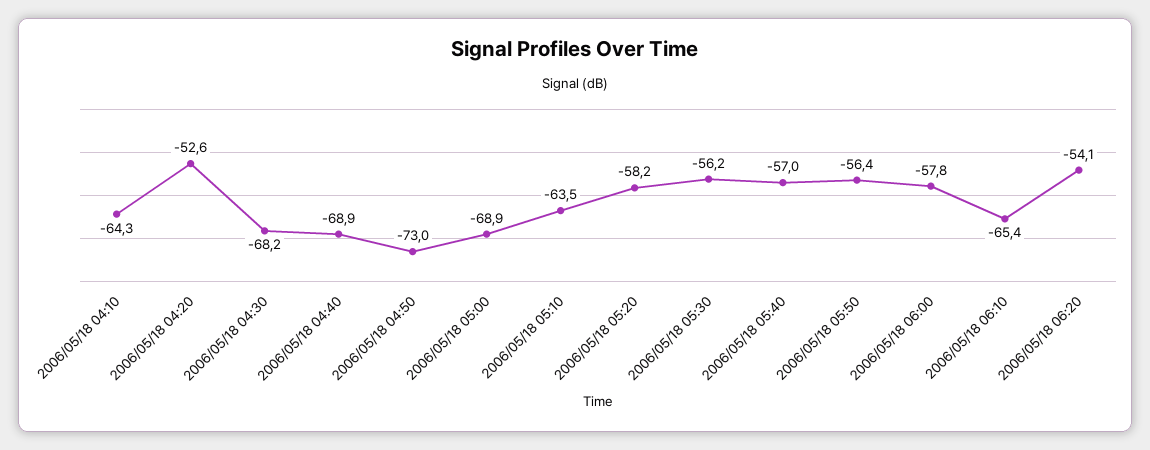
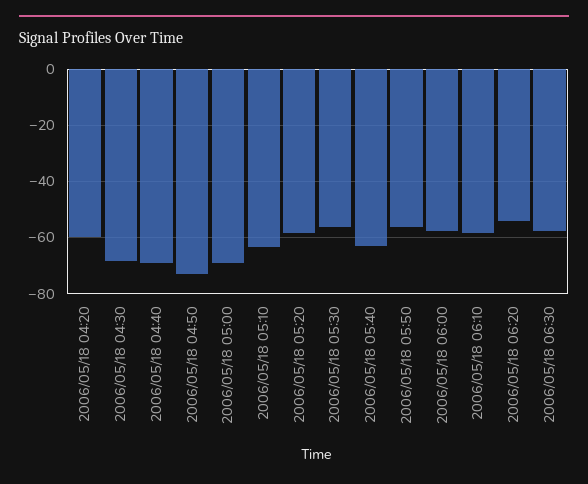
2006/05/18 04:10: -64.3 -> none
2006/05/18 04:20: -52.6 -> -60
2006/05/18 05:40: -57 -> -62.5
2006/05/18 06:10: -65.4 -> -57.5
2006/05/18 06:30: none -> -57.5

